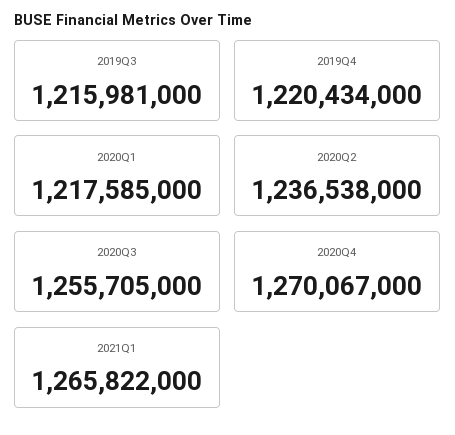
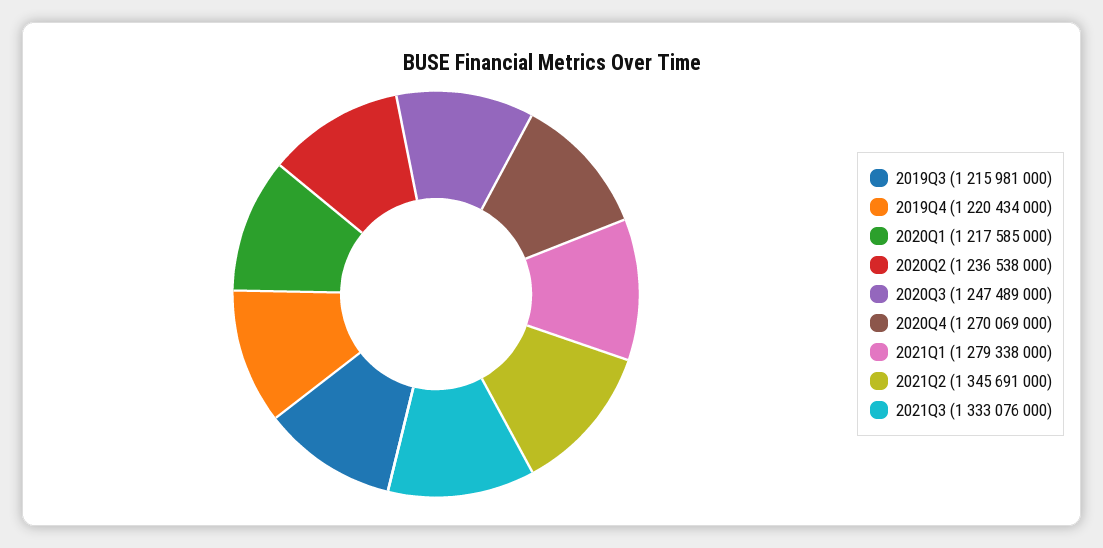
2020Q3: 1255705000 -> 1247489000
2020Q4: 1270067000 -> 1270069000
2021Q1: 1265822000 -> 1279338000
2021Q2: none -> 1345691000
2021Q3: none -> 1333076000

